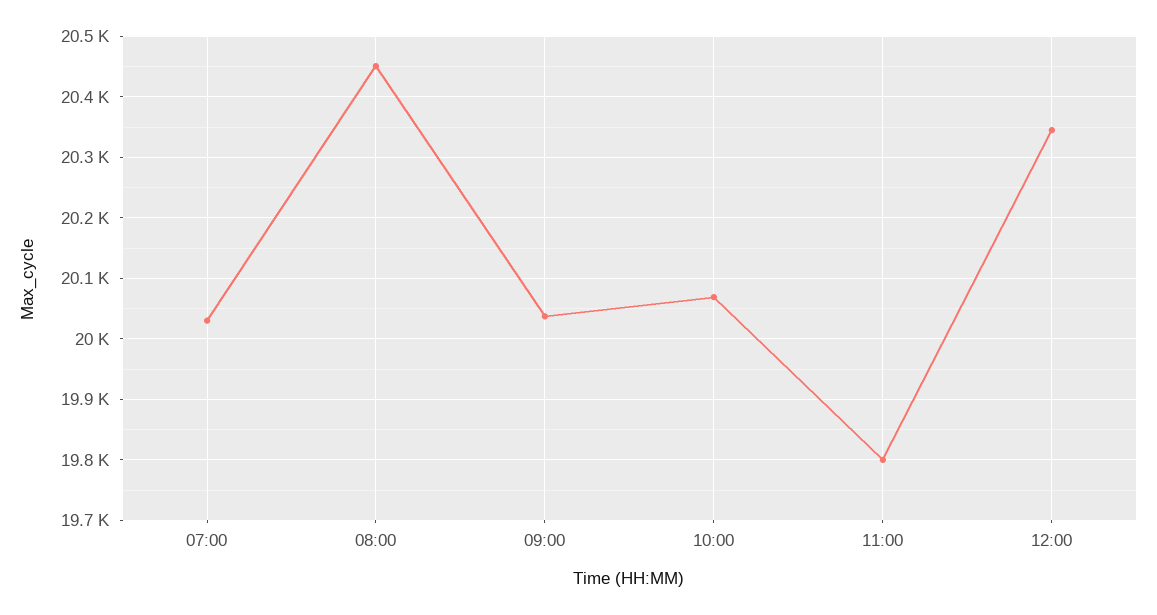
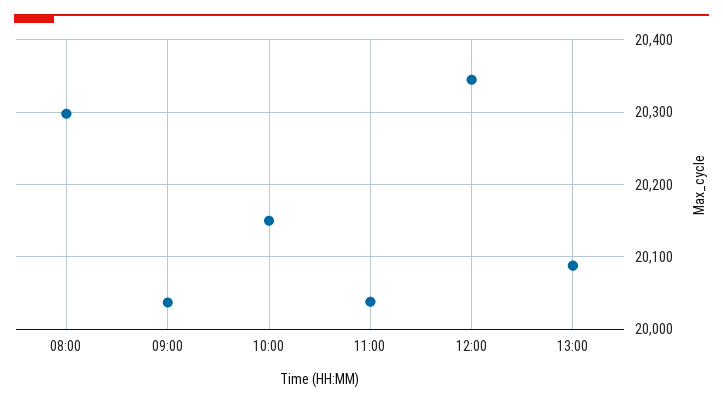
07:00: 20030 -> none
08:00: 20450 -> 20300
10:00: 20070 -> 20150
11:00: 19800 -> 20040
13:00: none -> 20090

